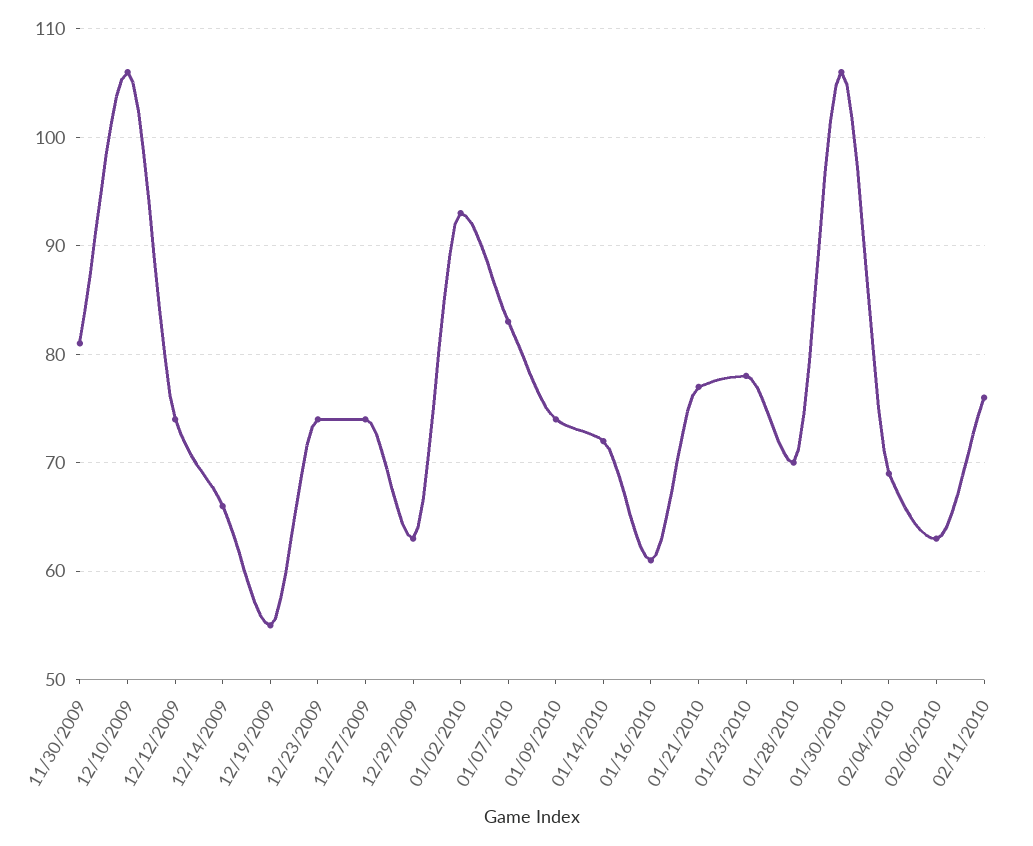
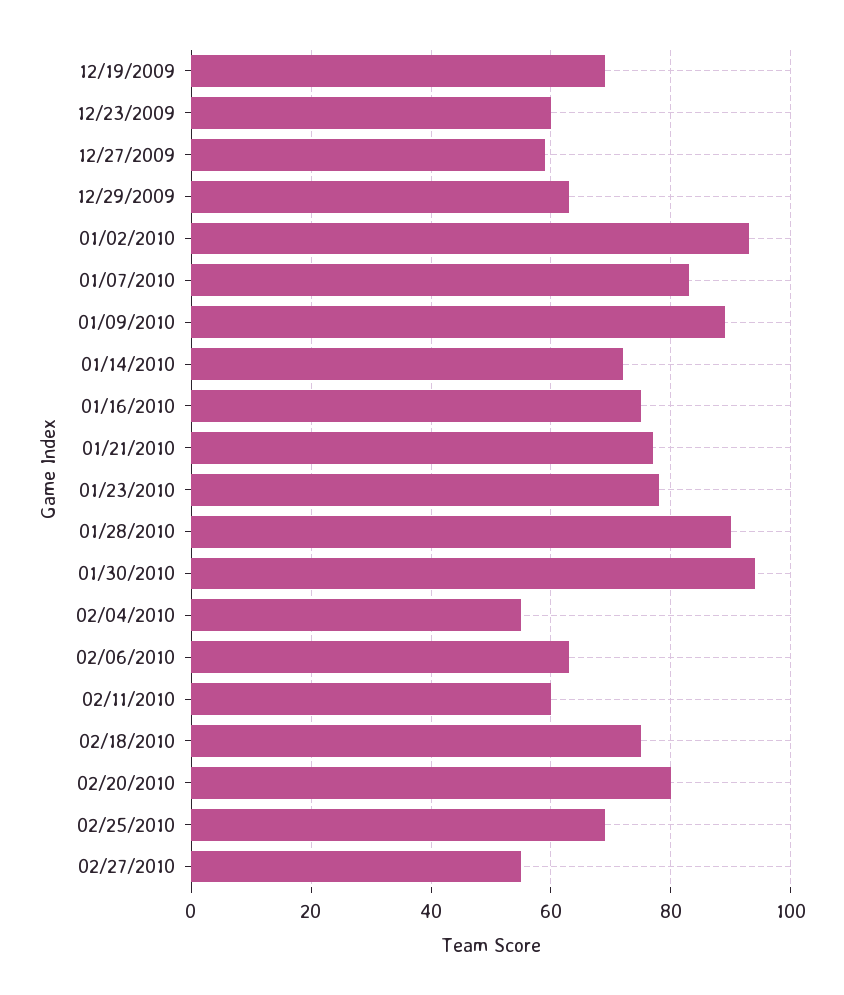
11/30/2009: 81 -> none
12/10/2009: 106 -> none
12/12/2009: 74 -> none
12/14/2009: 66 -> none
12/19/2009: 55 -> 70
12/23/2009: 74 -> 60
12/27/2009: 74 -> 60
01/09/2010: 74 -> 90
01/16/2010: 61 -> 75
01/28/2010: 70 -> 90
01/30/2010: 106 -> 95
02/04/2010: 69 -> 55
02/11/2010: 76 -> 60
02/18/2010: none -> 75
02/20/2010: none -> 80
02/25/2010: none -> 70
02/27/2010: none -> 55

